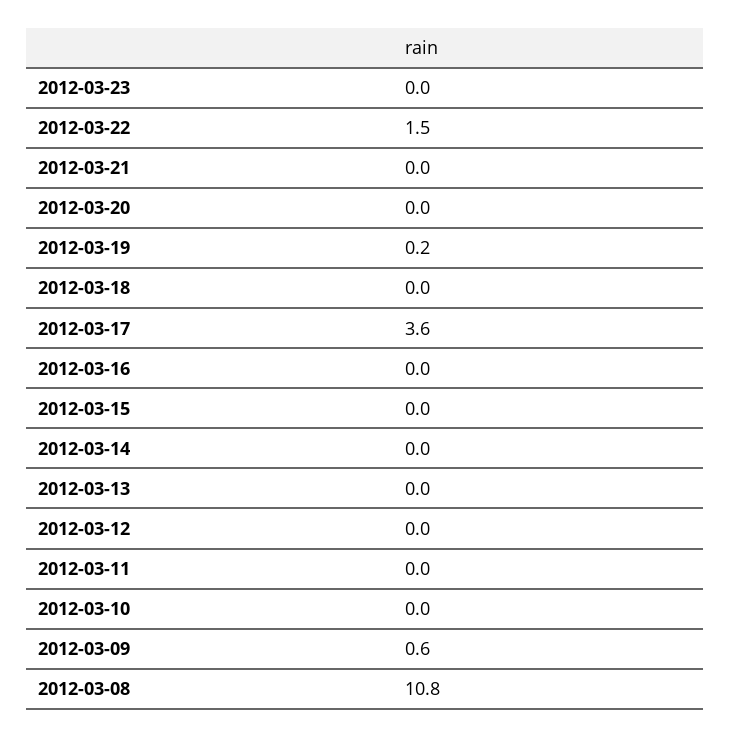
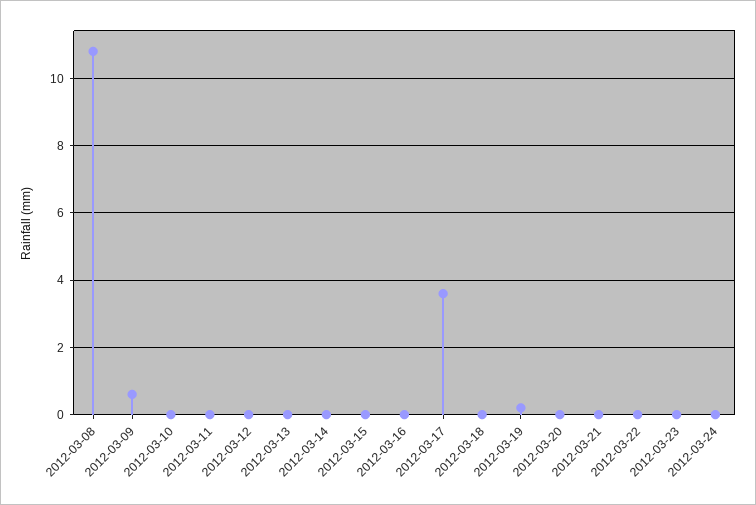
2012-03-22: 1.5 -> 0
2012-03-24: none -> 0

